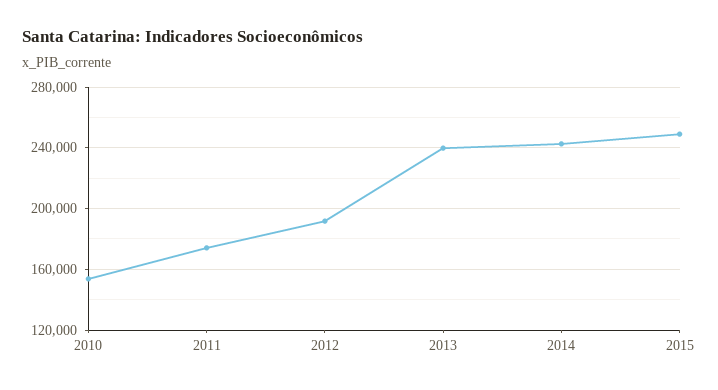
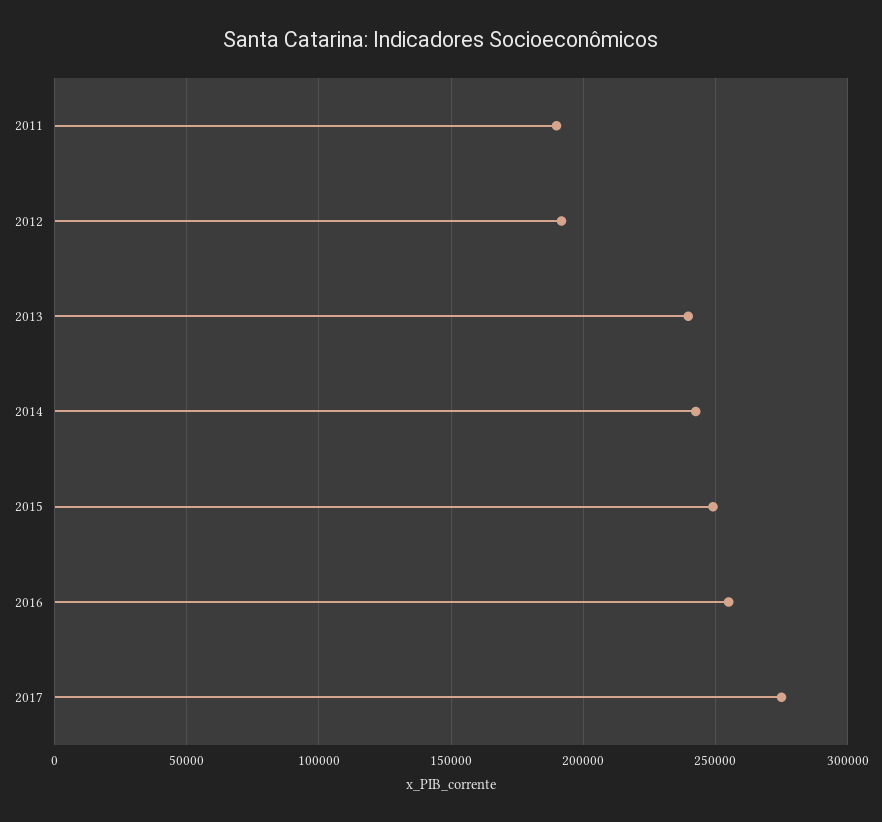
2010: 155000 -> none
2011: 175000 -> 190000
2016: none -> 255000
2017: none -> 275000

